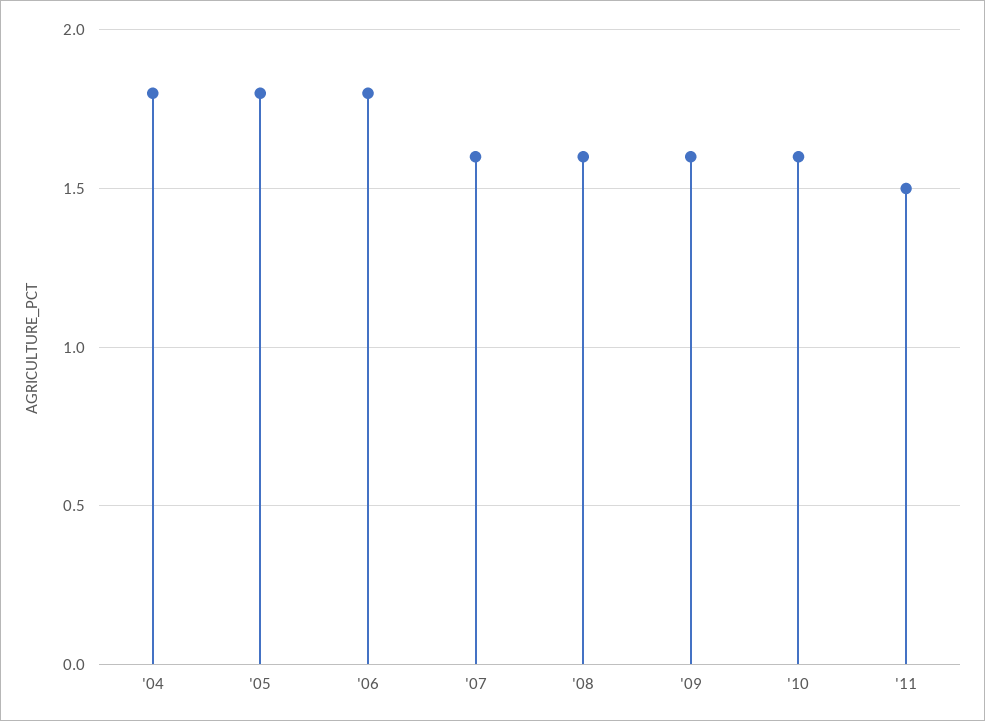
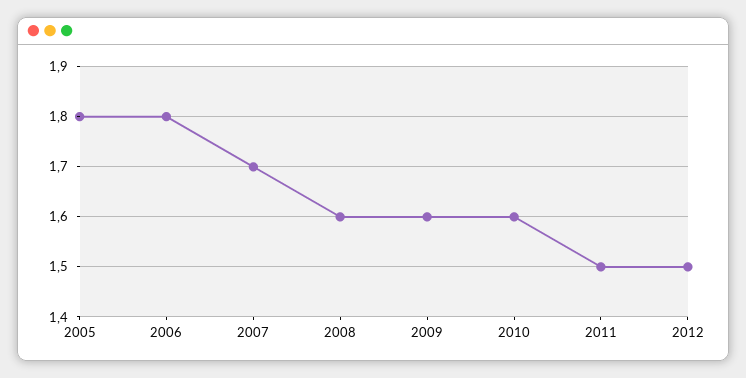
'04: 1.8 -> none
'07: 1.6 -> 1.7
2012: none -> 1.5

